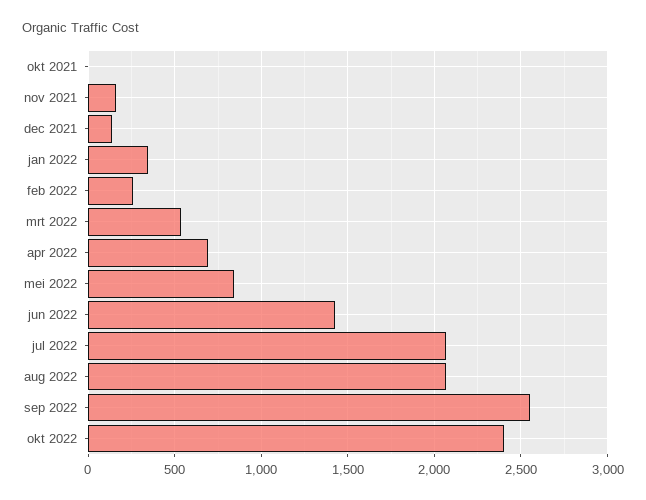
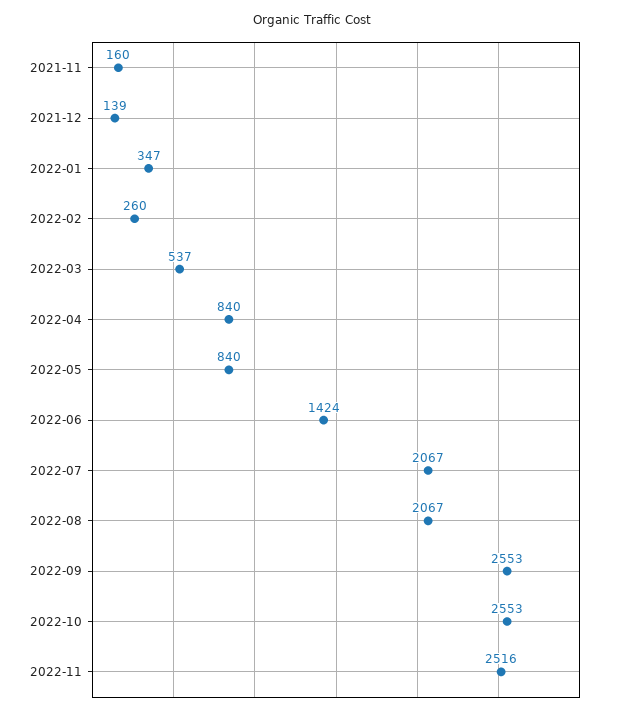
okt 2021: 0 -> none
apr 2022: 700 -> 840
okt 2022: 2400 -> 2553
2022-11: none -> 2516

